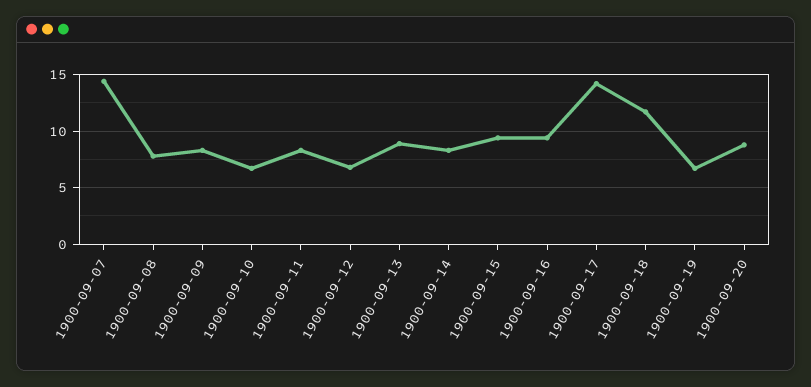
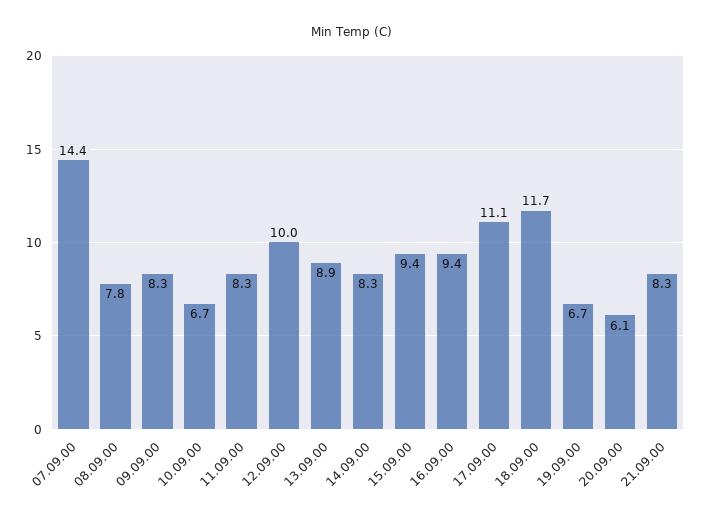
1900-09-12: 7 -> 10
1900-09-17: 14 -> 11.1
1900-09-20: 9 -> 6.1
21.09.00: none -> 8.3

